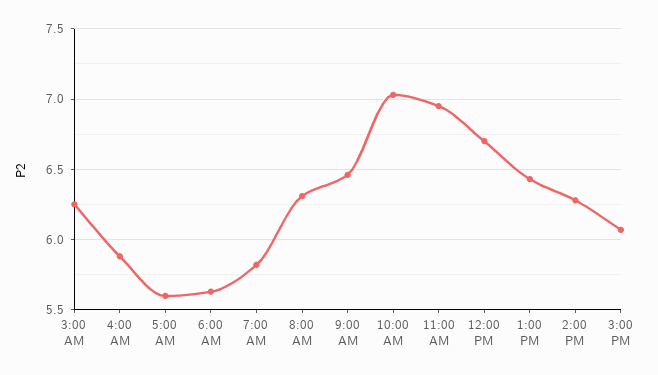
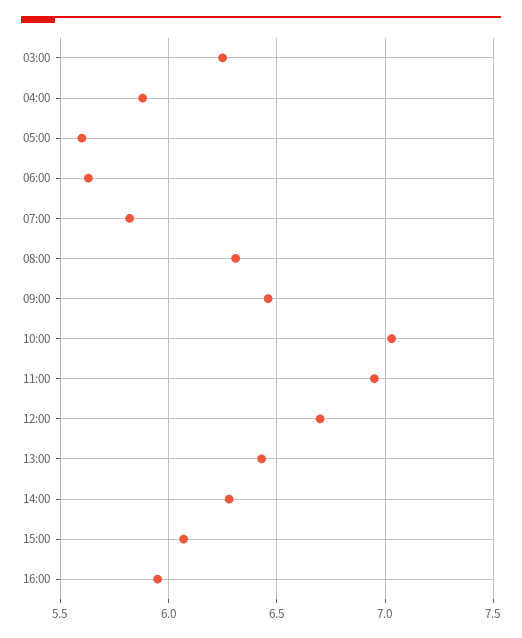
16:00: none -> 5.95

